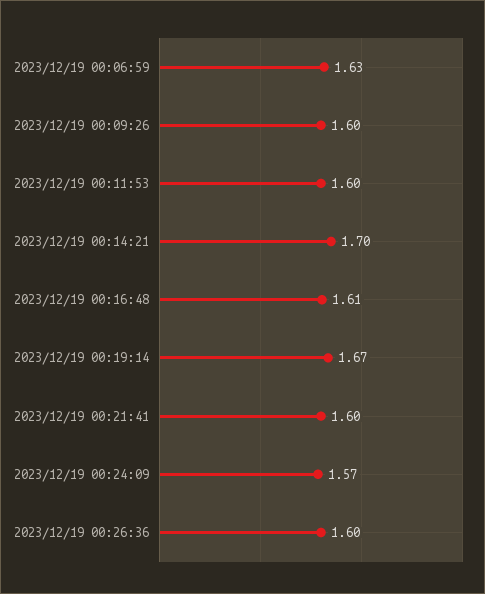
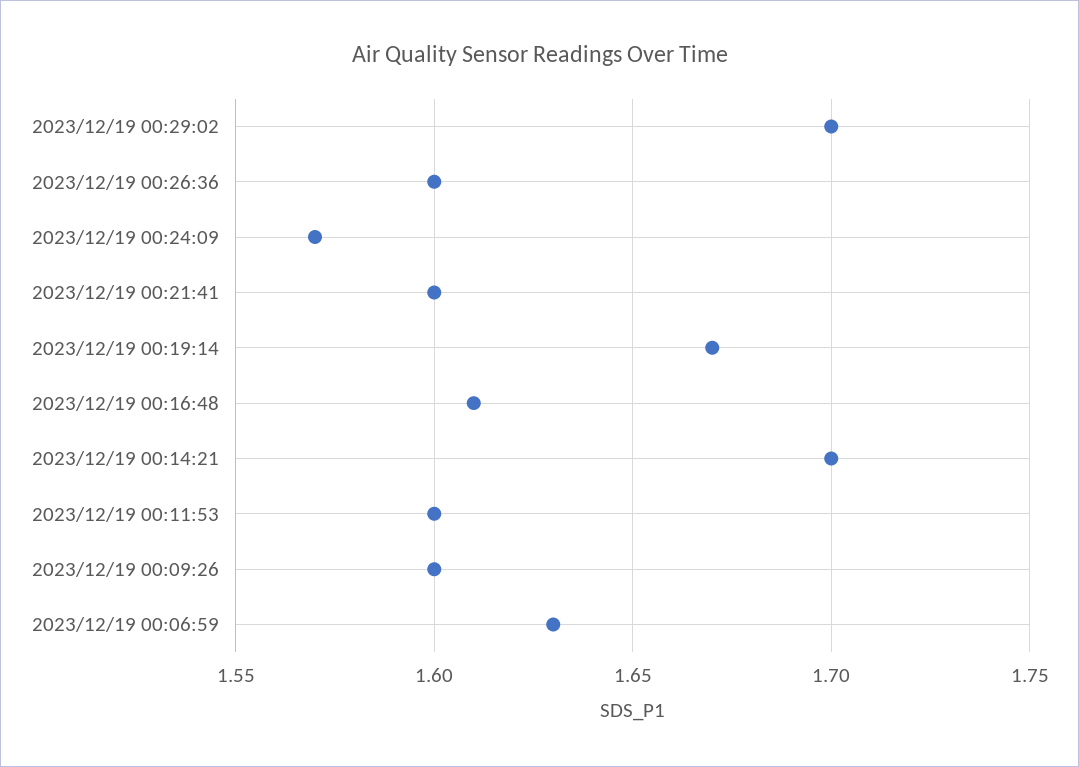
2023/12/19 00:29:02: none -> 1.7

